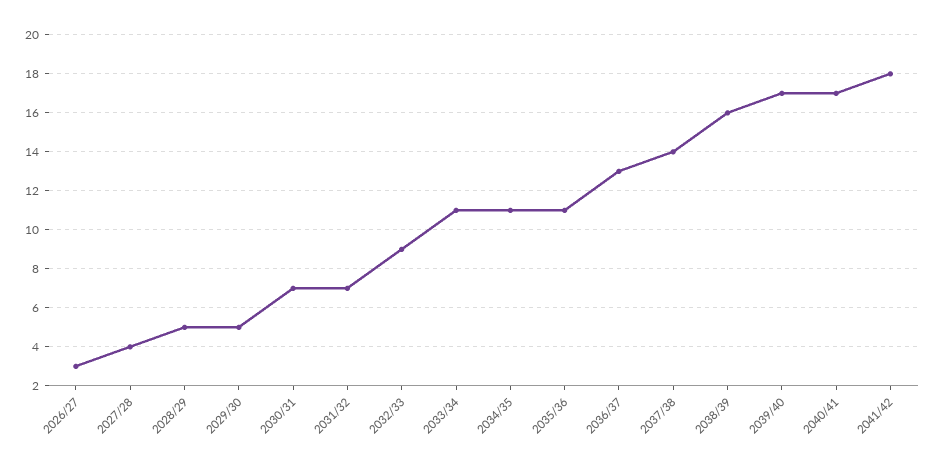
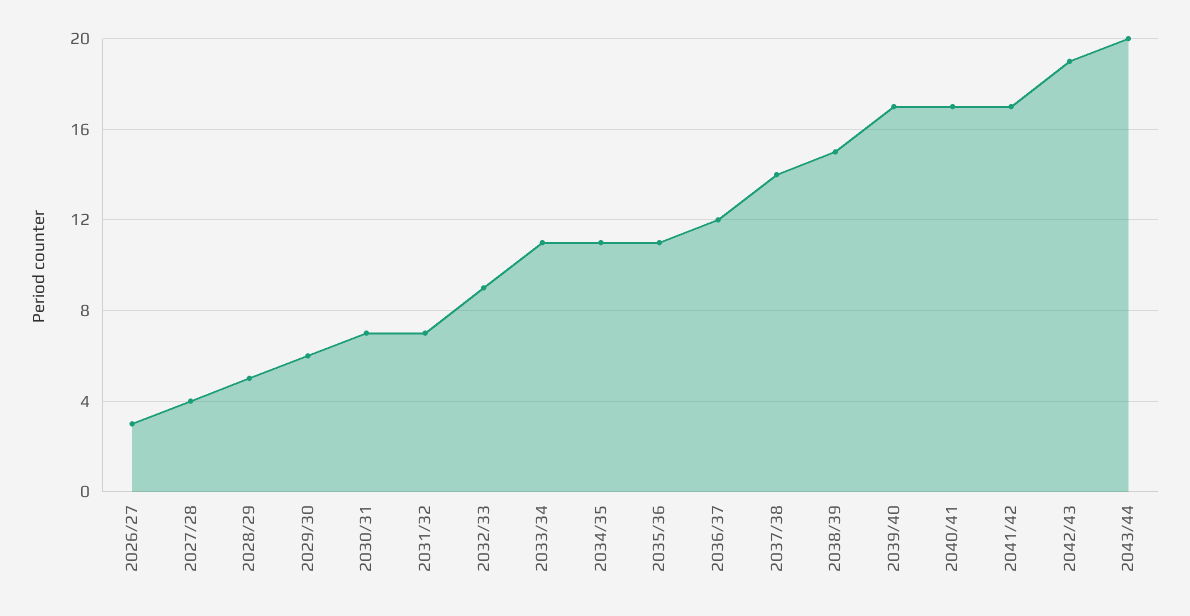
2029/30: 5 -> 6
2036/37: 13 -> 12
2038/39: 16 -> 15
2041/42: 18 -> 17
2042/43: none -> 19
2043/44: none -> 20

